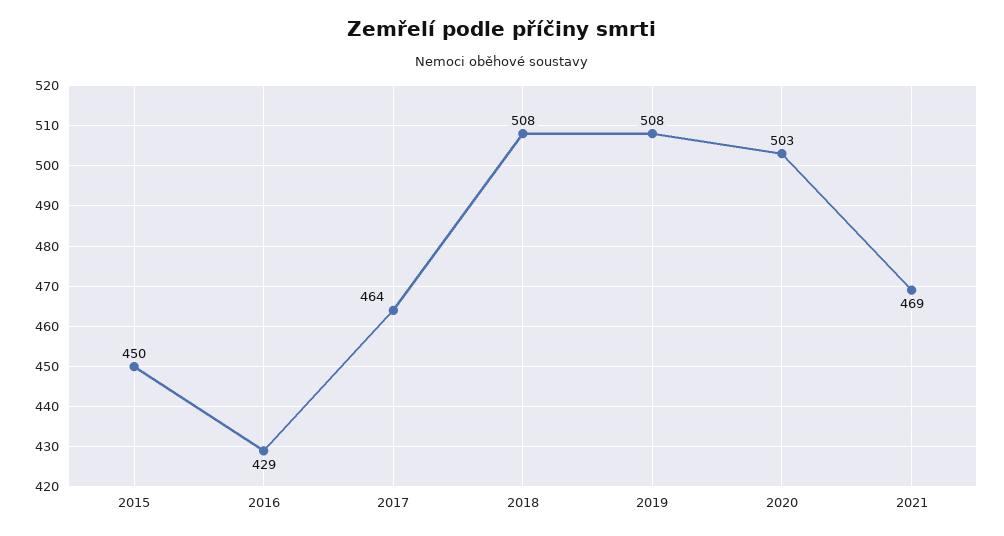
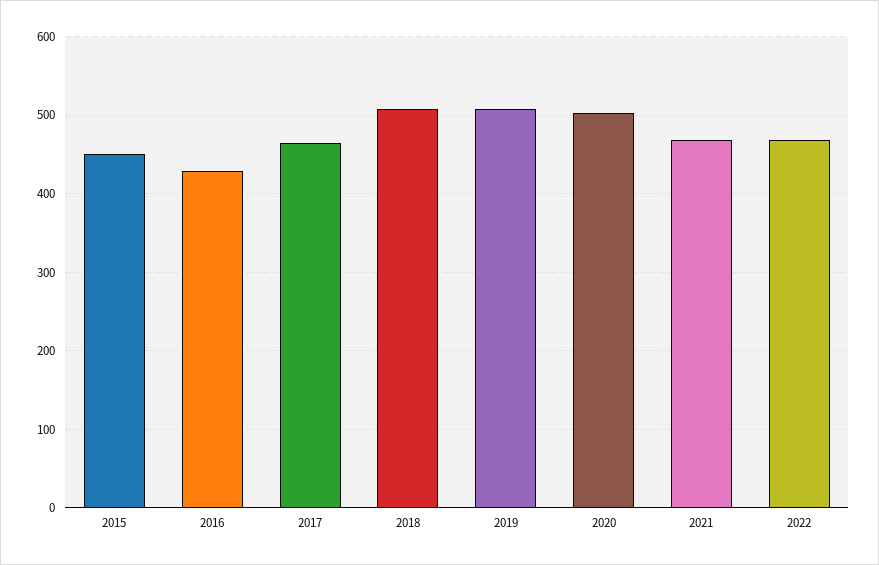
2022: none -> 470

